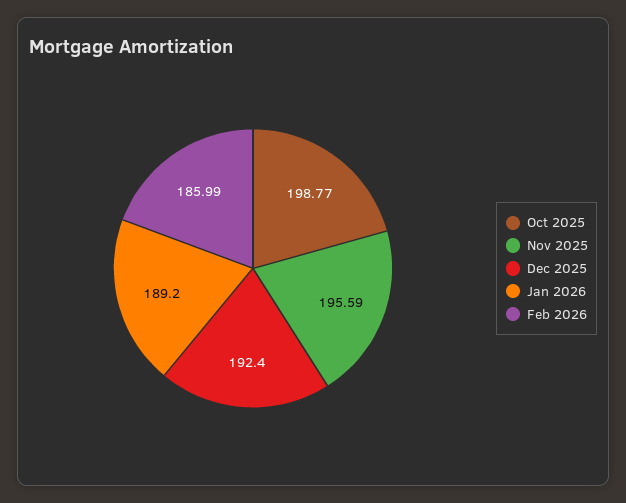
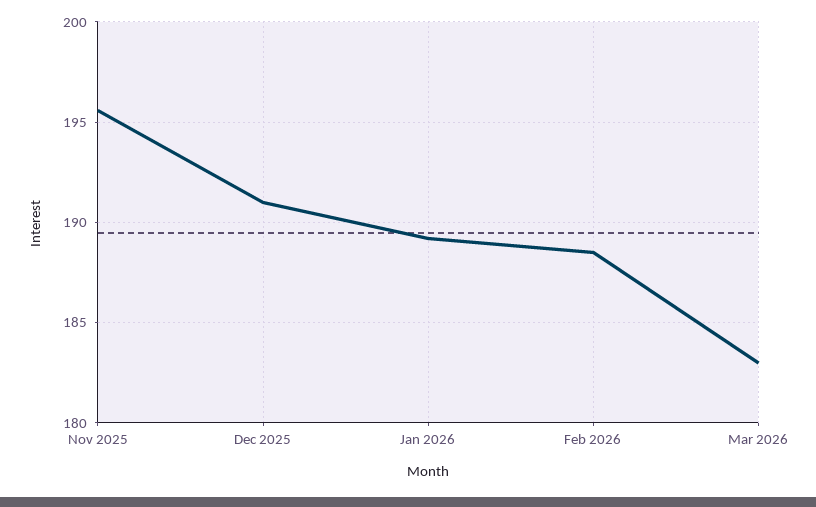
Oct 2025: 198.77 -> none
Dec 2025: 192.4 -> 191
Feb 2026: 185.99 -> 188.5
Mar 2026: none -> 183

